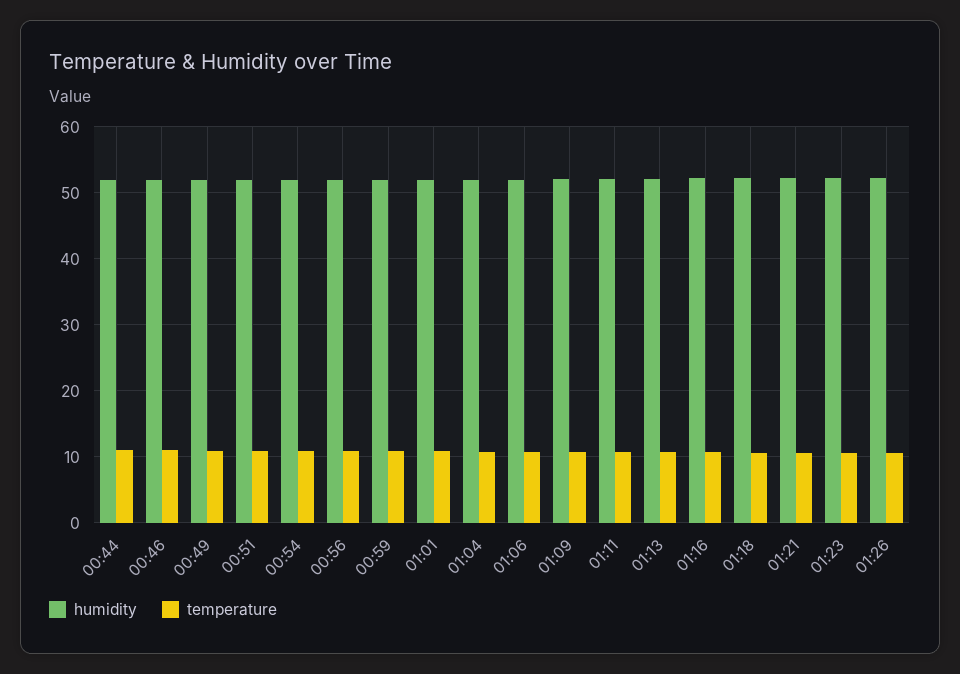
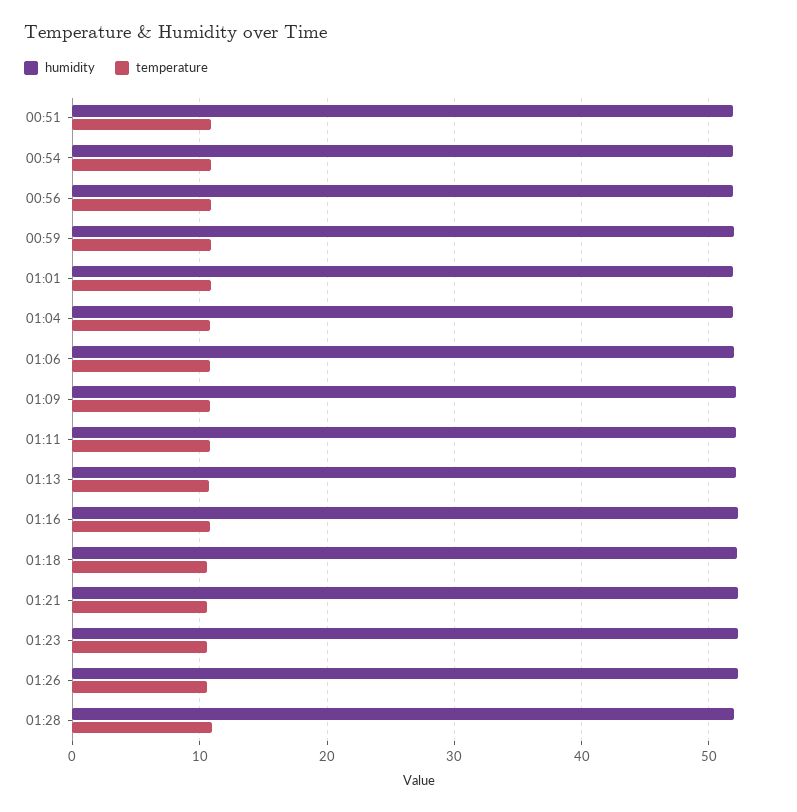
humidity, 00:44: 52 -> none
temperature, 00:44: 11 -> none
humidity, 00:46: 52 -> none
temperature, 00:46: 11 -> none
humidity, 00:49: 52 -> none
temperature, 00:49: 11 -> none
humidity, 01:28: none -> 52
temperature, 01:28: none -> 11

